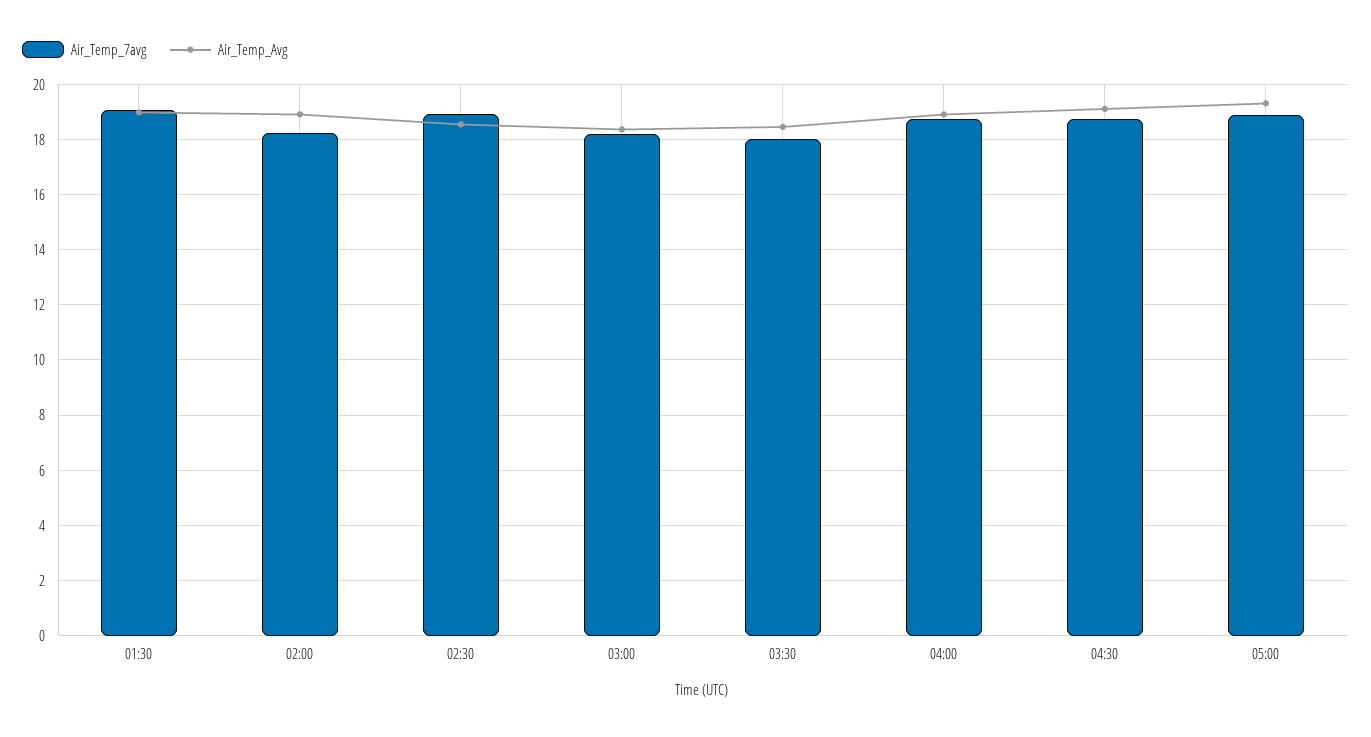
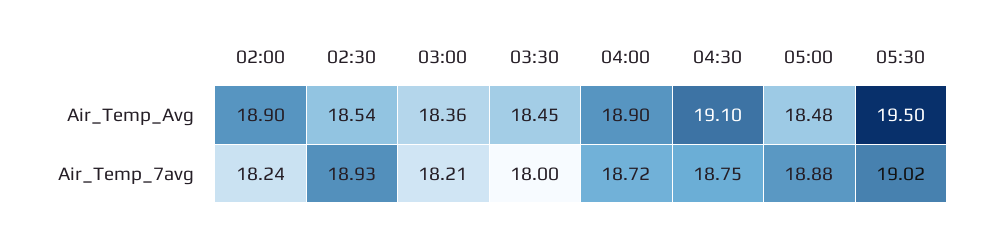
Air_Temp_7avg, 01:30: 19 -> none
Air_Temp_Avg, 01:30: 19 -> none
Air_Temp_Avg, 05:00: 19.25 -> 18.48
Air_Temp_Avg, 05:30: none -> 19.5
Air_Temp_7avg, 05:30: none -> 19.02

